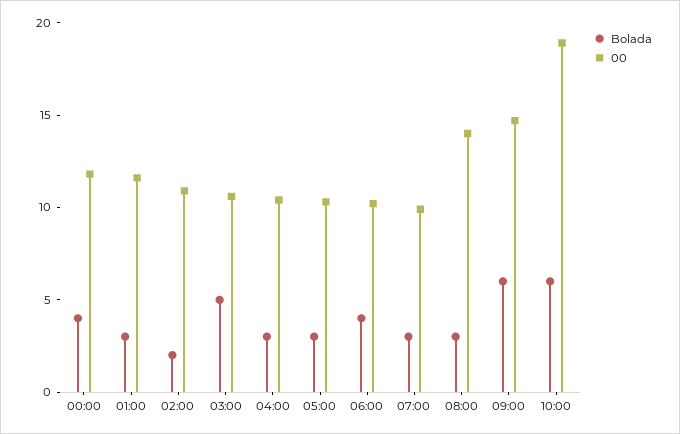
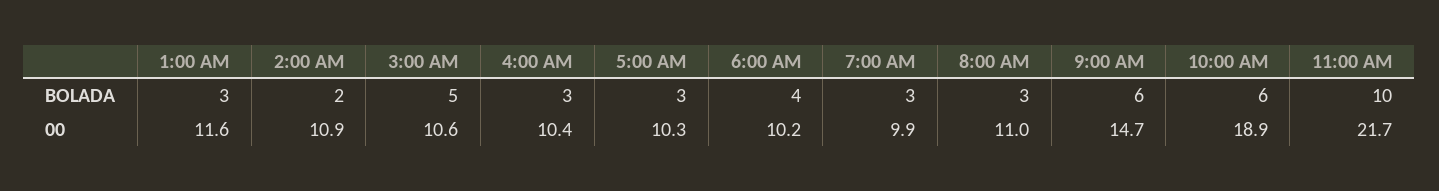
Bolada, 00:00: 4 -> none
00, 00:00: 12 -> none
00, 08:00: 14 -> 11
Bolada, 11:00 AM: none -> 10
00, 11:00 AM: none -> 21.7

